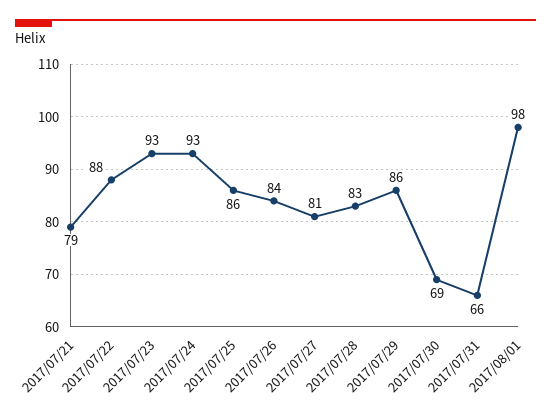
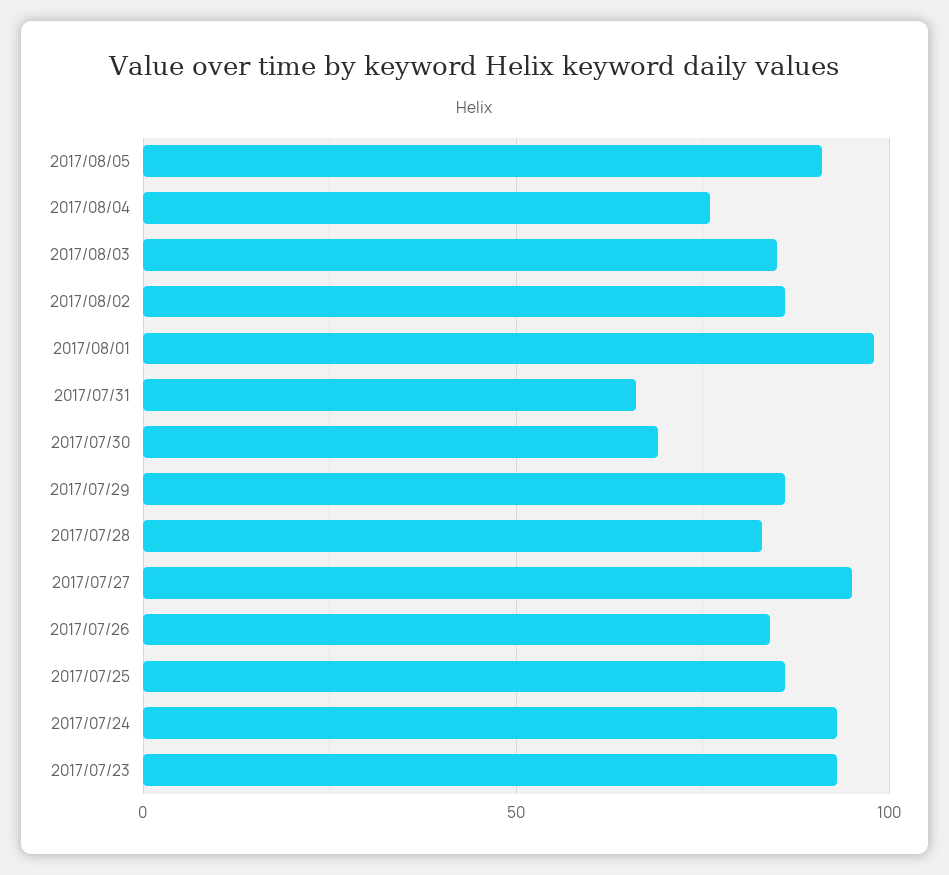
2017/07/21: 79 -> none
2017/07/22: 88 -> none
2017/07/27: 81 -> 95
2017/08/05: none -> 90
2017/08/04: none -> 75
2017/08/03: none -> 85
2017/08/02: none -> 85

